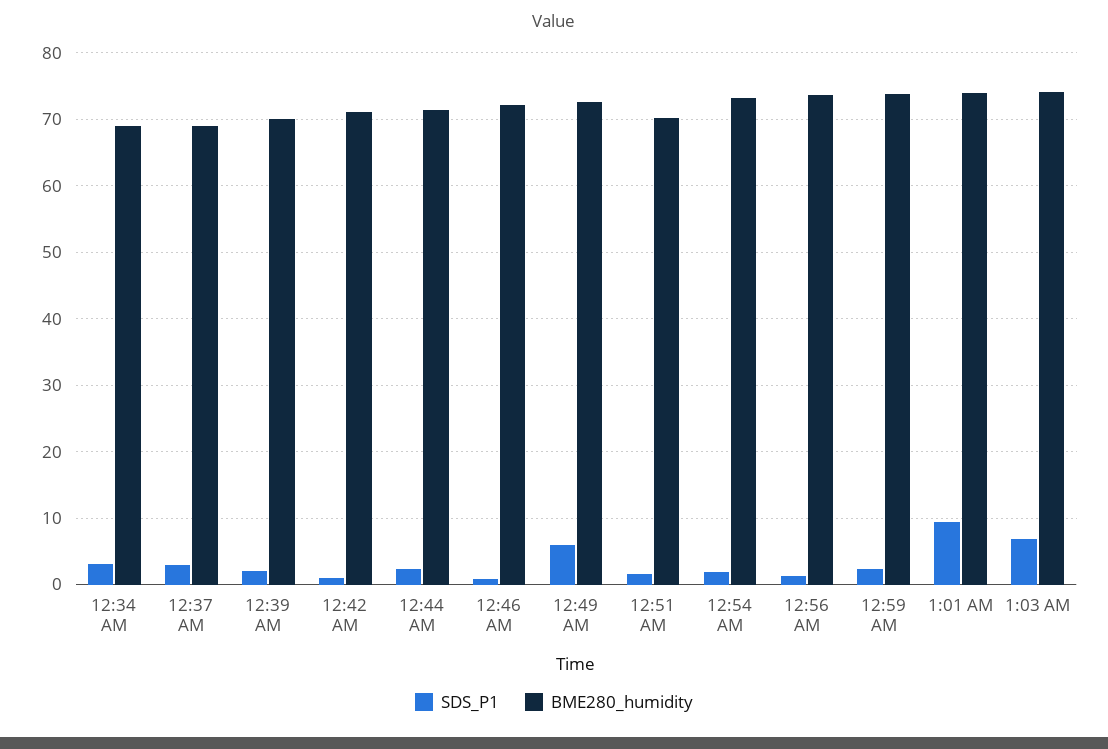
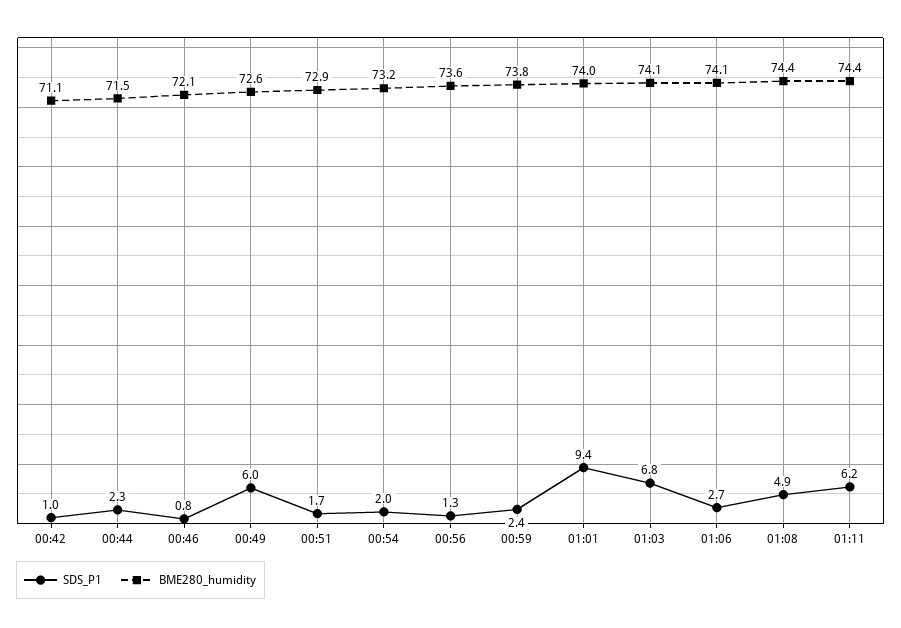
SDS_P1, 12:34 AM: 3 -> none
BME280_humidity, 12:34 AM: 69 -> none
SDS_P1, 12:37 AM: 3 -> none
BME280_humidity, 12:37 AM: 69 -> none
SDS_P1, 12:39 AM: 2 -> none
BME280_humidity, 12:39 AM: 70 -> none
BME280_humidity, 12:51 AM: 70 -> 72.9
SDS_P1, 01:06: none -> 2.7
BME280_humidity, 01:06: none -> 74.1
SDS_P1, 01:08: none -> 4.9
BME280_humidity, 01:08: none -> 74.4
SDS_P1, 01:11: none -> 6.2
BME280_humidity, 01:11: none -> 74.4

